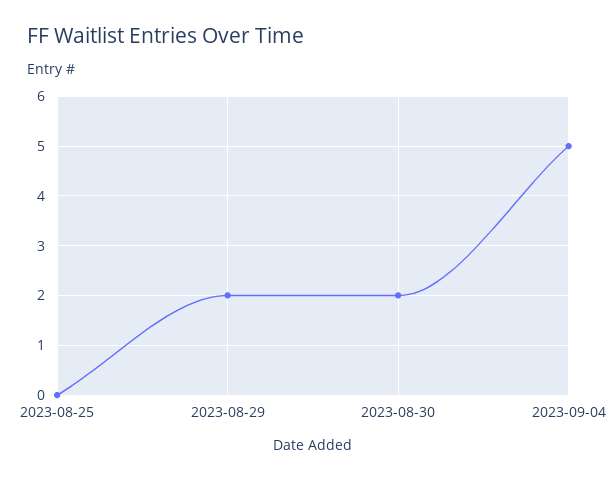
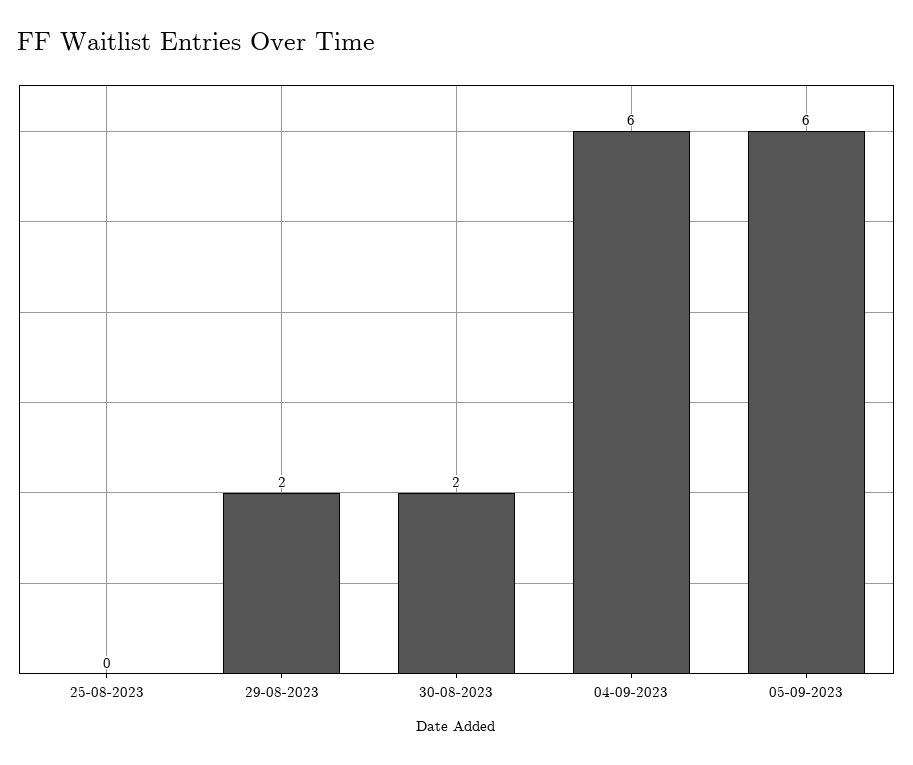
2023-09-04: 5 -> 6
05-09-2023: none -> 6

